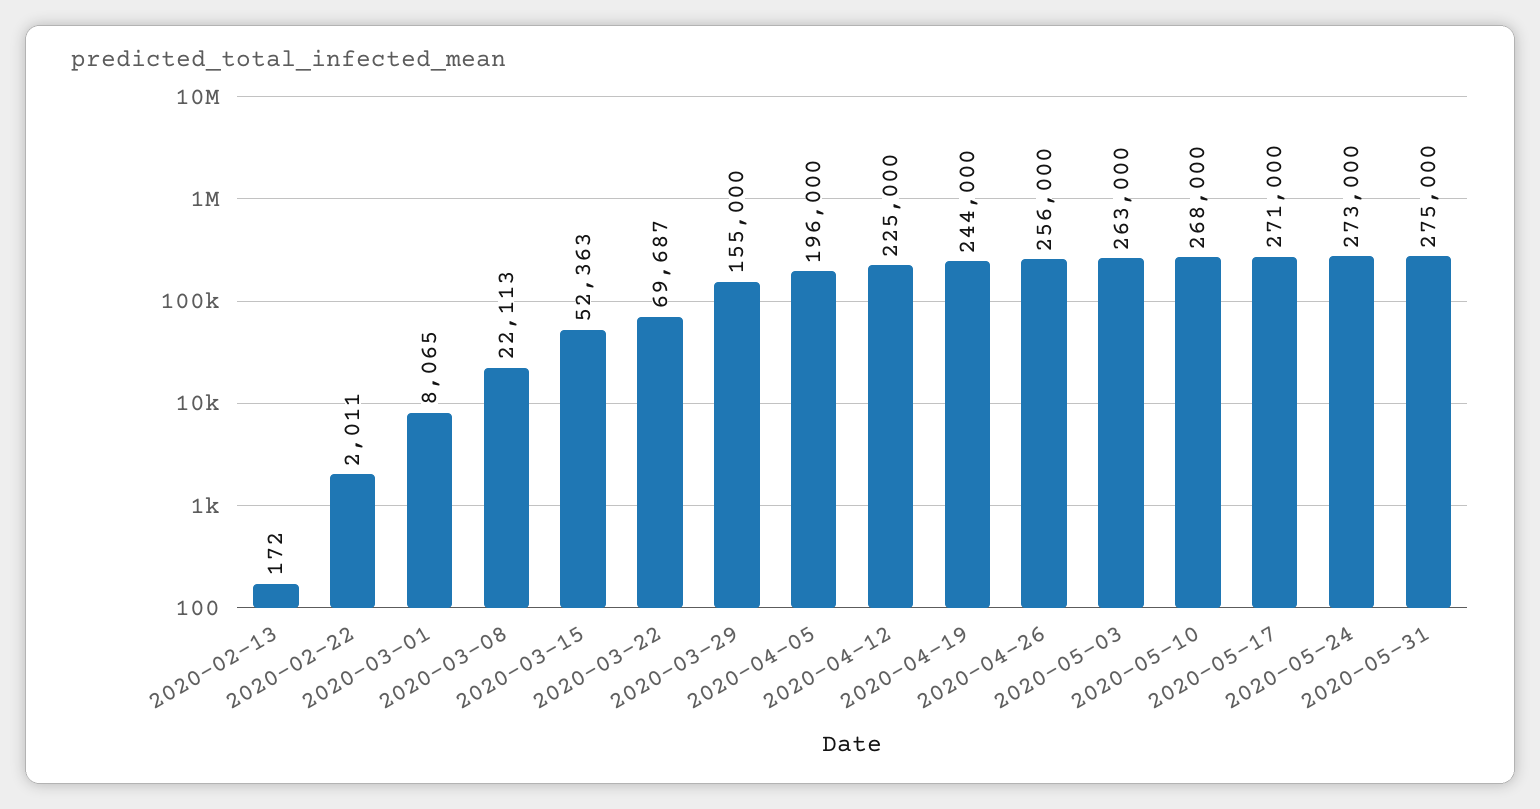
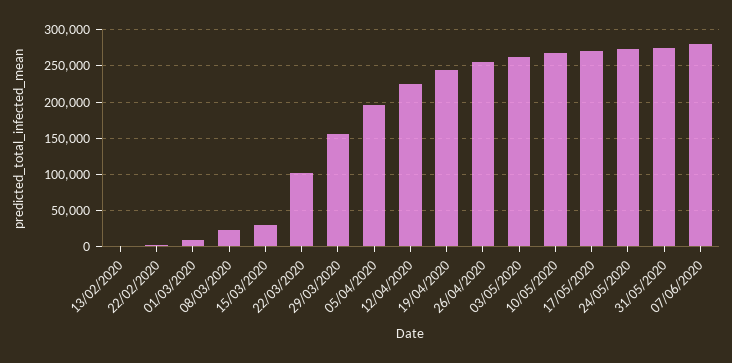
2020-03-15: 52363 -> 30000
2020-03-22: 69687 -> 100000
07/06/2020: none -> 280000

